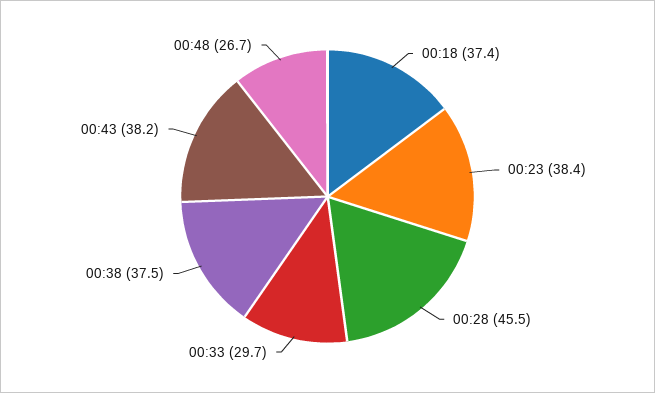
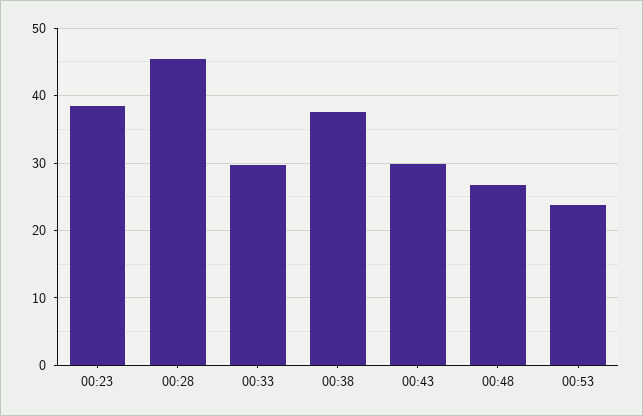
00:18: 37.4 -> none
00:43: 38.2 -> 30
00:53: none -> 24

